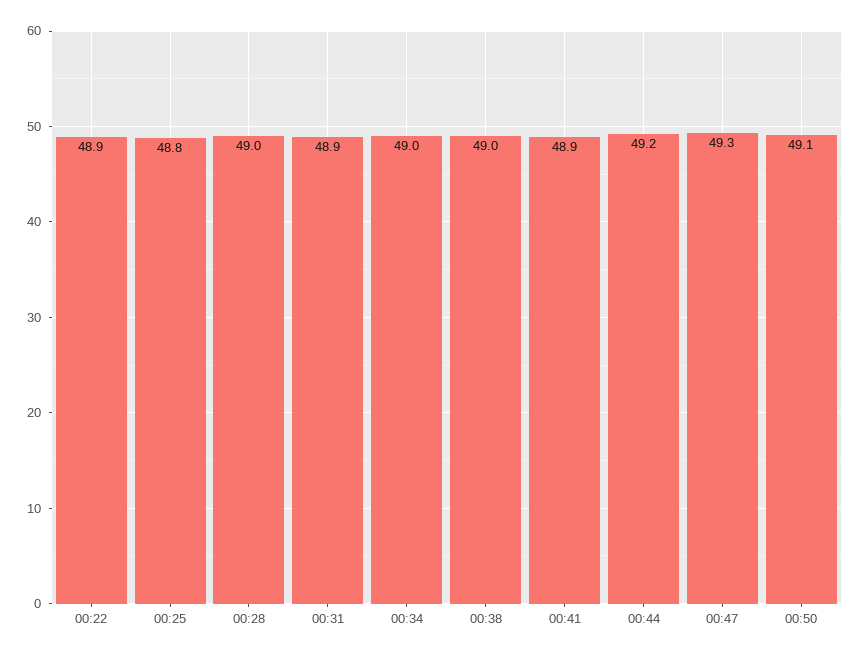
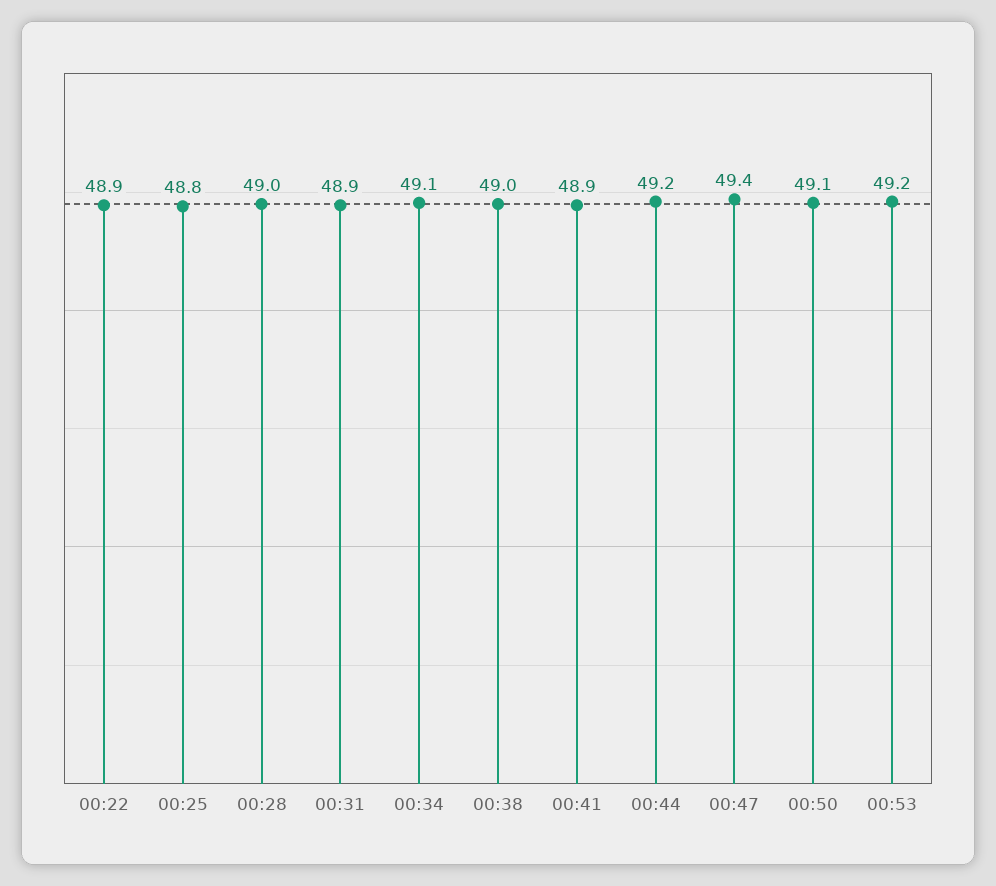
00:34: 49 -> 49.1
00:47: 49.3 -> 49.4
00:53: none -> 49.2

